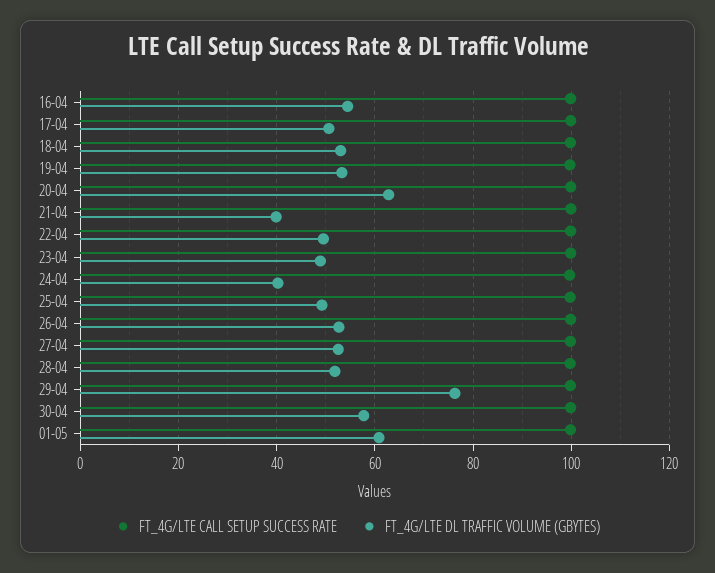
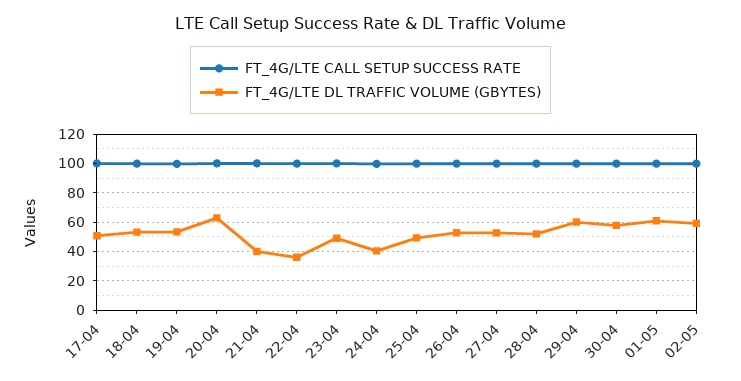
FT_4G/LTE CALL SETUP SUCCESS RATE, 16-04: 100 -> none
FT_4G/LTE DL TRAFFIC VOLUME (GBYTES), 16-04: 54 -> none
FT_4G/LTE DL TRAFFIC VOLUME (GBYTES), 22-04: 50 -> 35
FT_4G/LTE DL TRAFFIC VOLUME (GBYTES), 29-04: 76 -> 60
FT_4G/LTE CALL SETUP SUCCESS RATE, 02-05: none -> 100
FT_4G/LTE DL TRAFFIC VOLUME (GBYTES), 02-05: none -> 60

